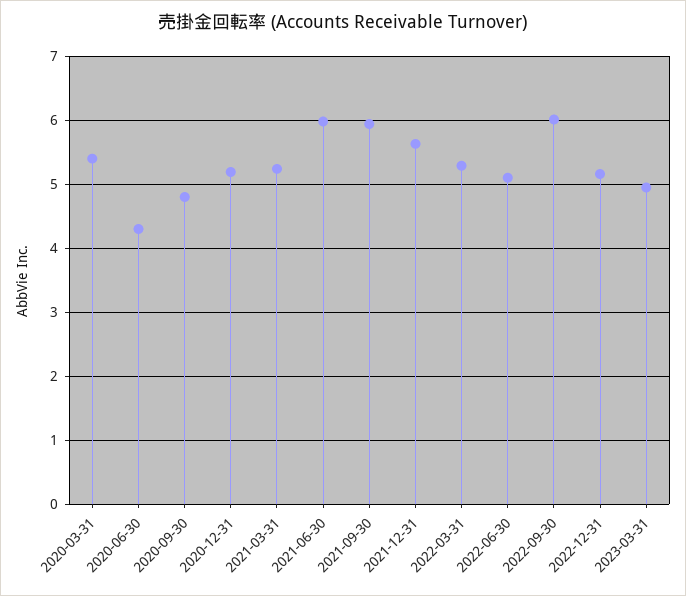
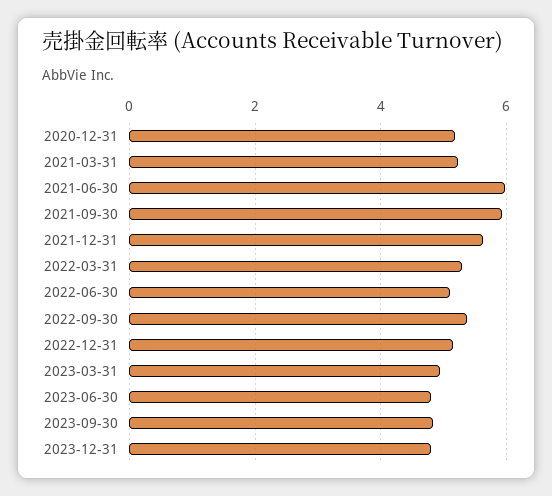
2020-03-31: 5.4 -> none
2020-06-30: 4.3 -> none
2020-09-30: 4.8 -> none
2022-09-30: 6 -> 5.4
2023-06-30: none -> 4.8
2023-09-30: none -> 4.8
2023-12-31: none -> 4.8

